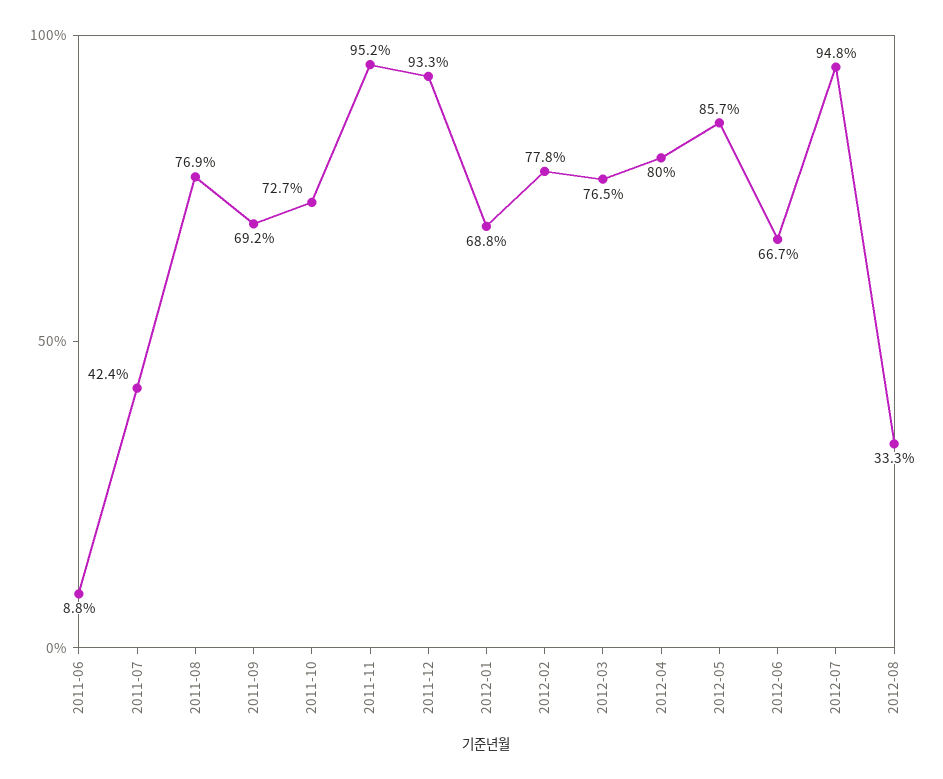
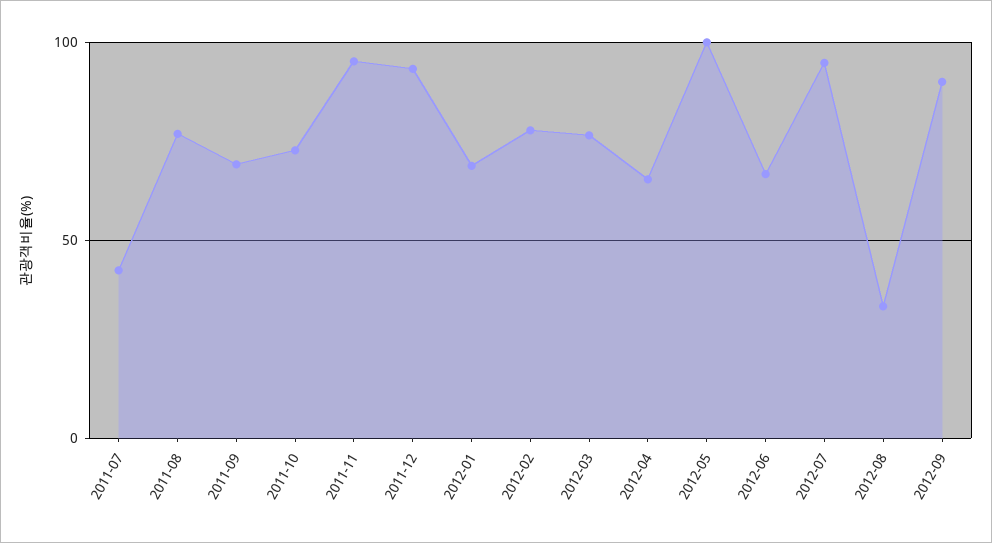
2011-06: 8.8 -> none
2012-04: 80 -> 65
2012-05: 85.7 -> 100
2012-09: none -> 90

